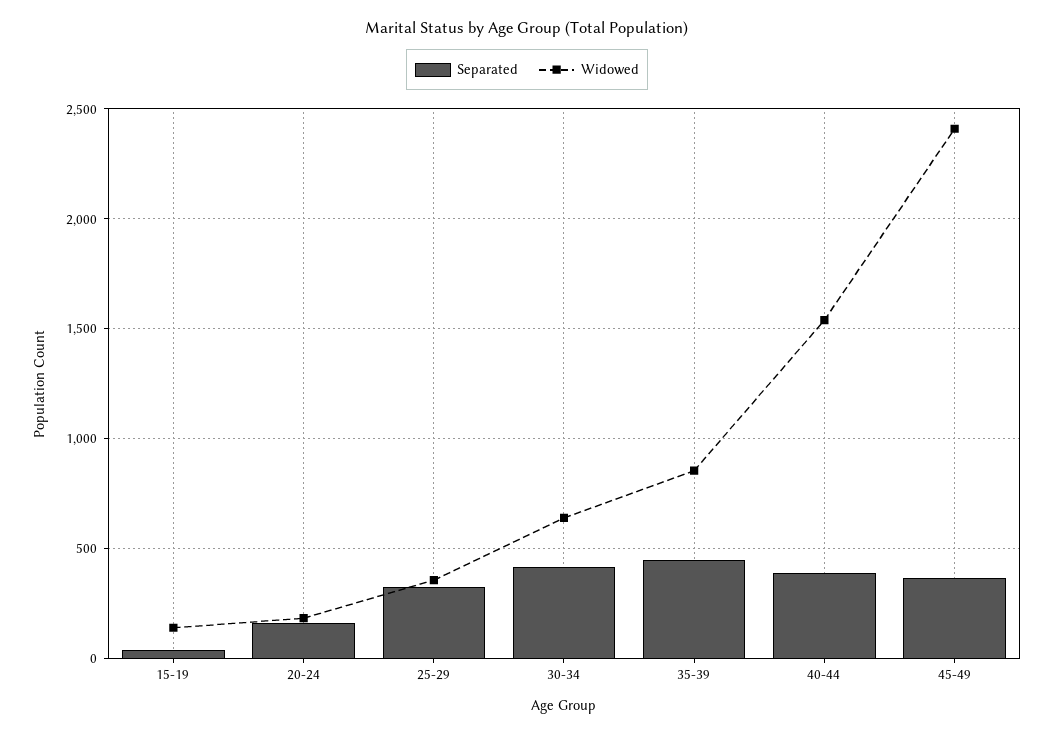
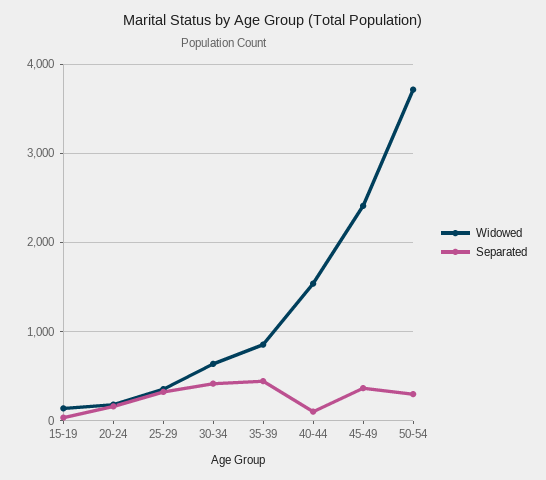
Separated, 40-44: 400 -> 100
Widowed, 50-54: none -> 3700
Separated, 50-54: none -> 300

